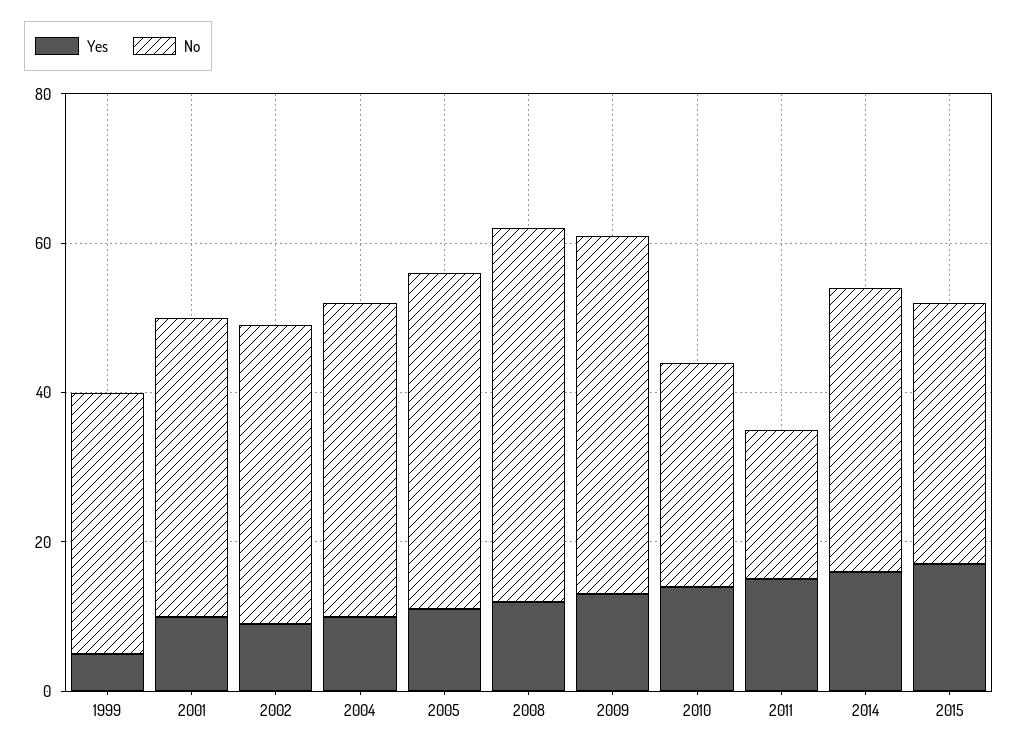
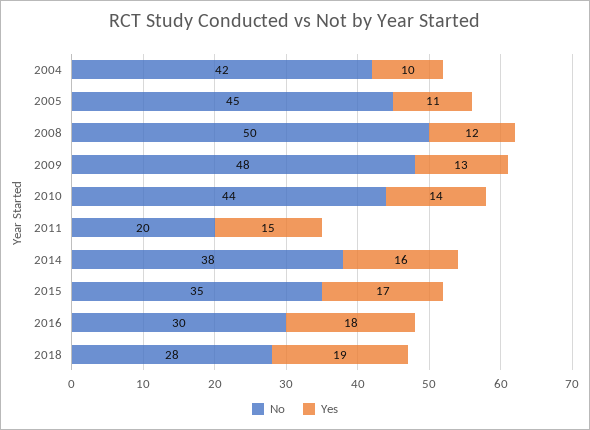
Yes, 1999: 5 -> none
No, 1999: 35 -> none
Yes, 2001: 10 -> none
No, 2001: 40 -> none
Yes, 2002: 10 -> none
No, 2002: 40 -> none
No, 2010: 30 -> 44
No, 2016: none -> 30
Yes, 2016: none -> 18
No, 2018: none -> 28
Yes, 2018: none -> 19

